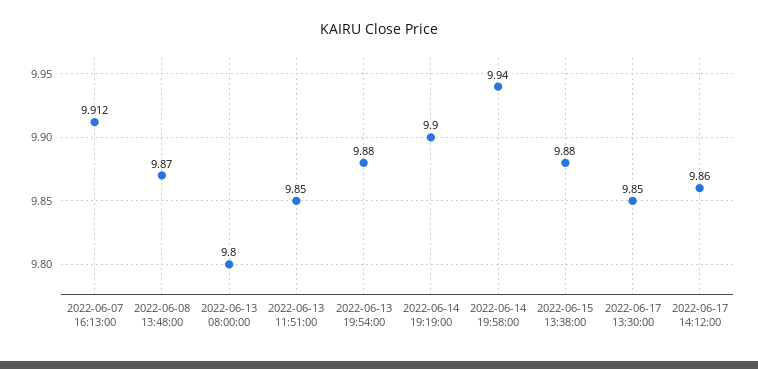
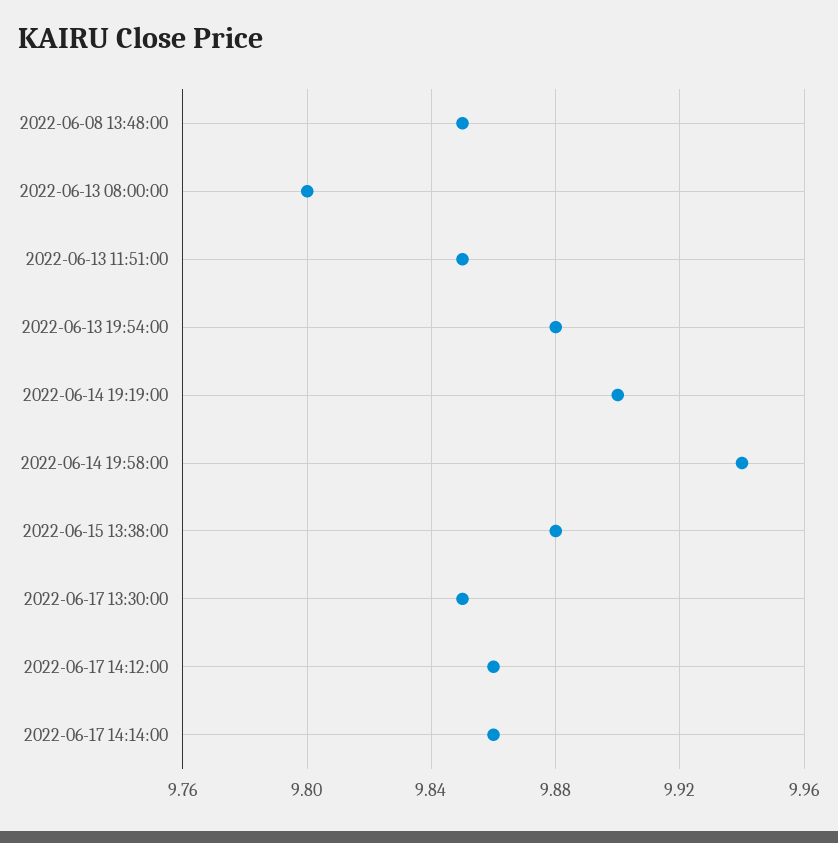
2022-06-07 16:13:00: 9.912 -> none
2022-06-08 13:48:00: 9.87 -> 9.85
2022-06-17 14:14:00: none -> 9.86

